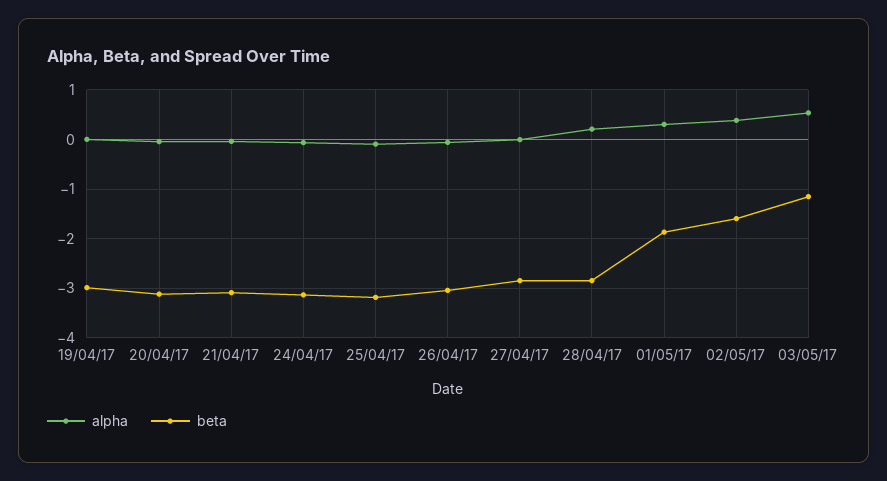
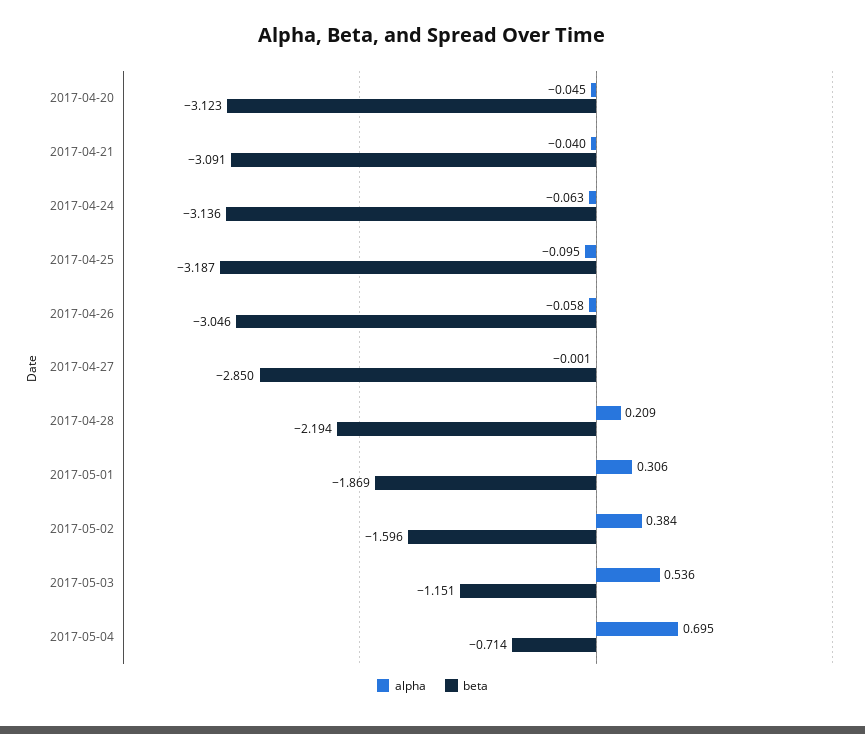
alpha, 19/04/17: 0 -> none
beta, 19/04/17: -3 -> none
beta, 28/04/17: -2.8 -> -2.194
alpha, 2017-05-04: none -> 0.695
beta, 2017-05-04: none -> -0.714

